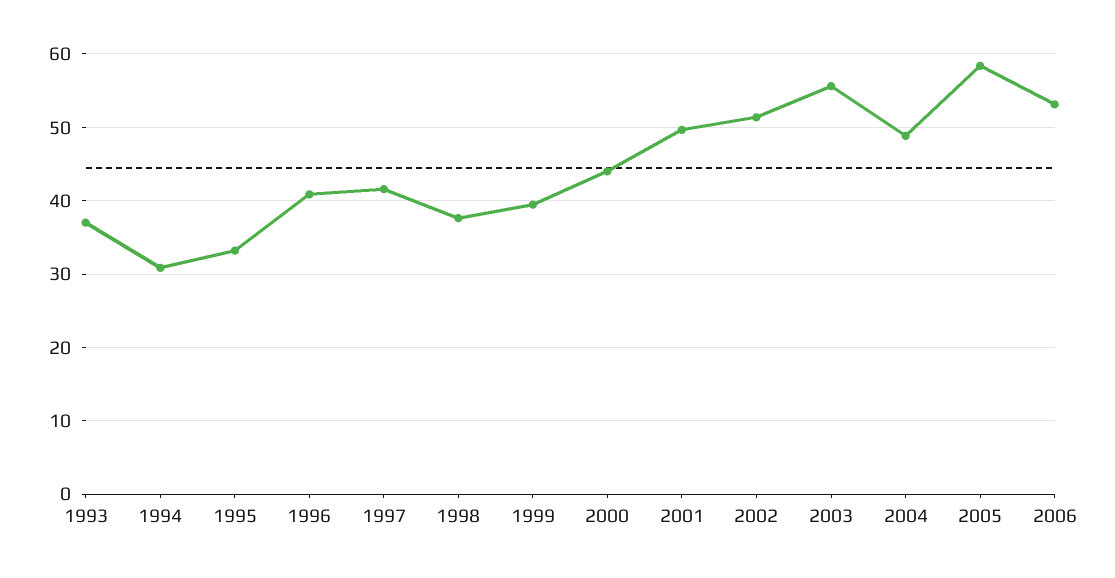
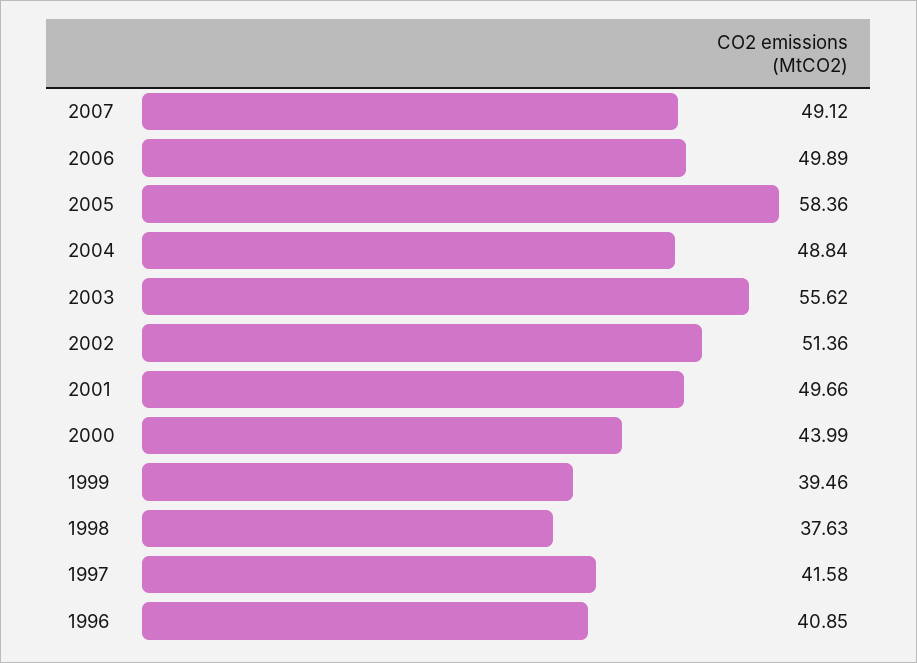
1993: 37 -> none
1994: 31 -> none
1995: 33 -> none
2006: 53 -> 49.89
2007: none -> 49.12

